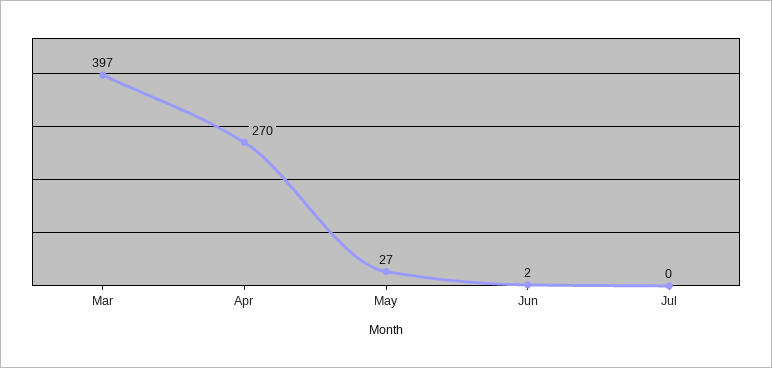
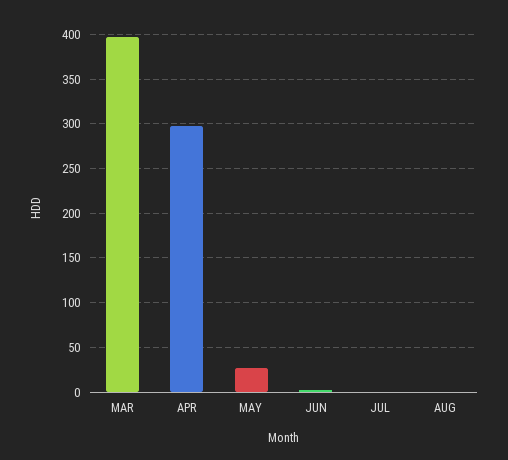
Apr: 270 -> 300
AUG: none -> 0

